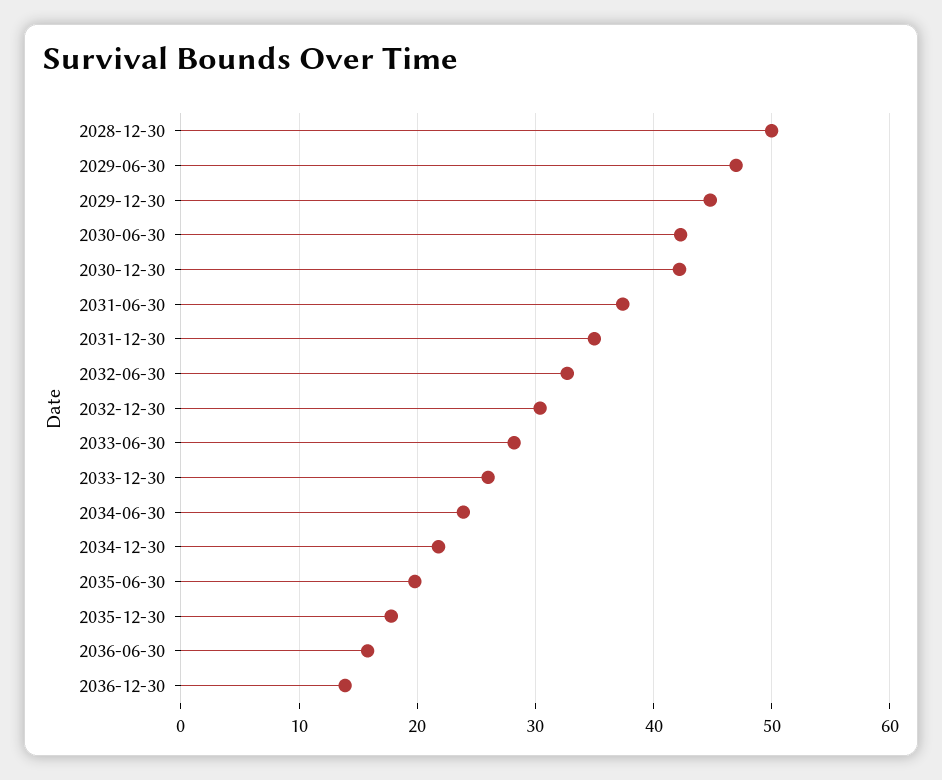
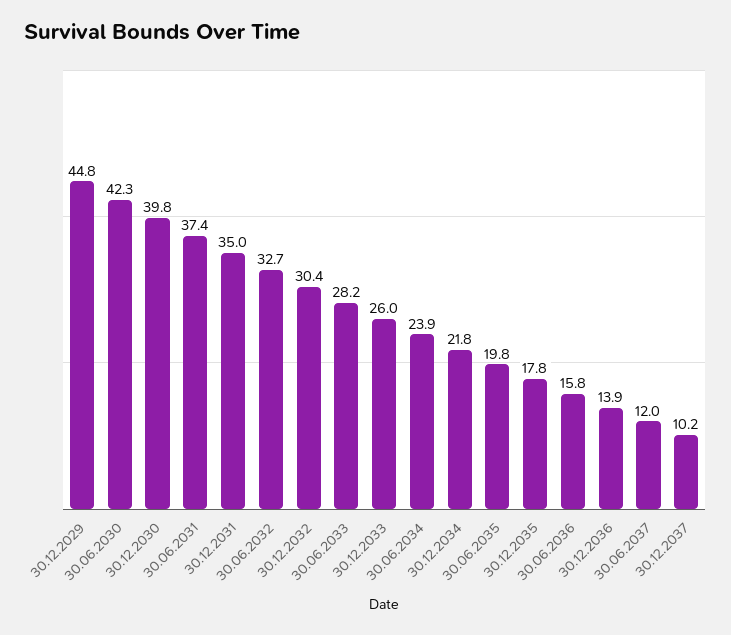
2028-12-30: 50 -> none
2029-06-30: 47 -> none
2030-12-30: 42 -> 39.8
30.06.2037: none -> 12
30.12.2037: none -> 10.2

